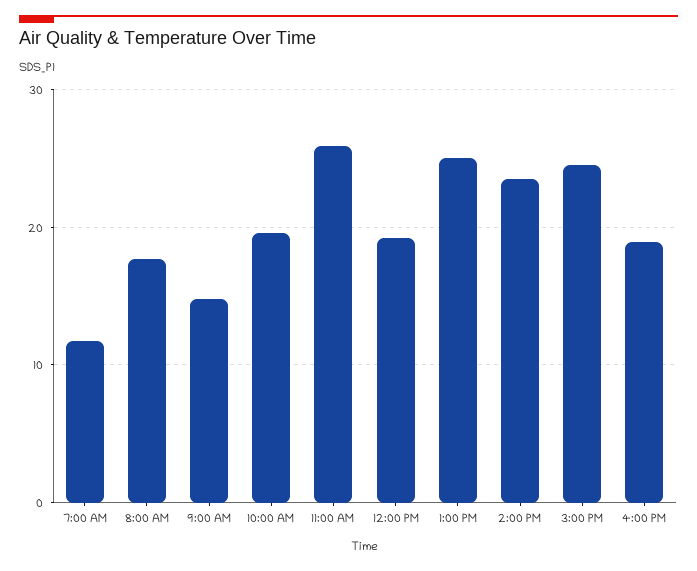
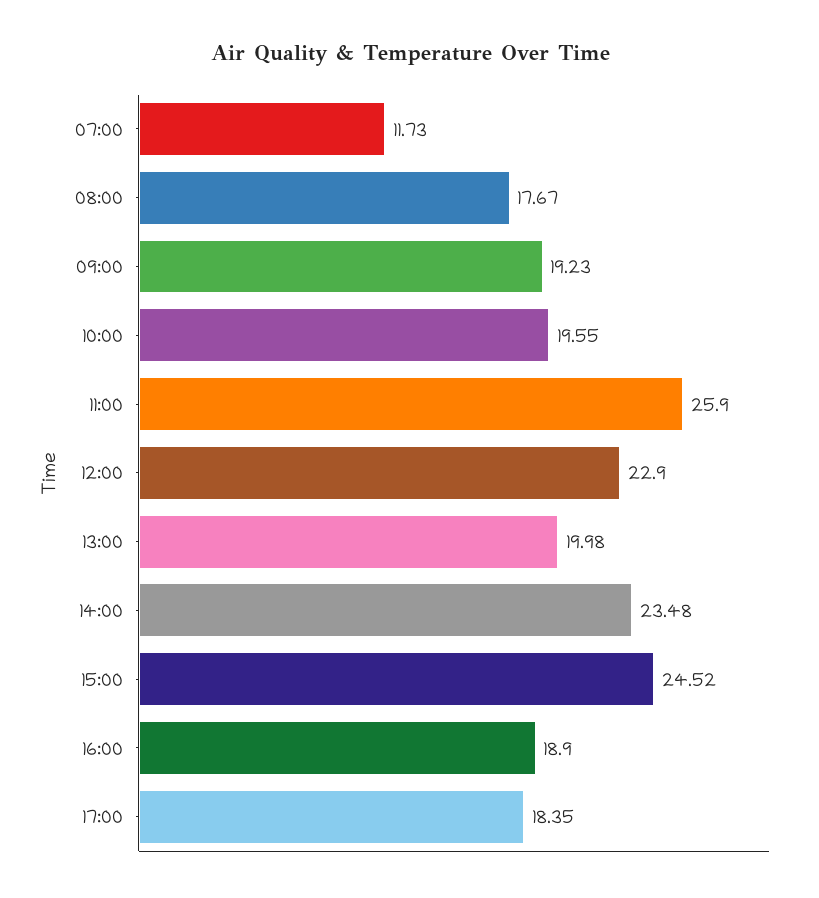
9:00 AM: 15 -> 19.23
12:00 PM: 19 -> 22.9
1:00 PM: 25 -> 19.98
17:00: none -> 18.35

